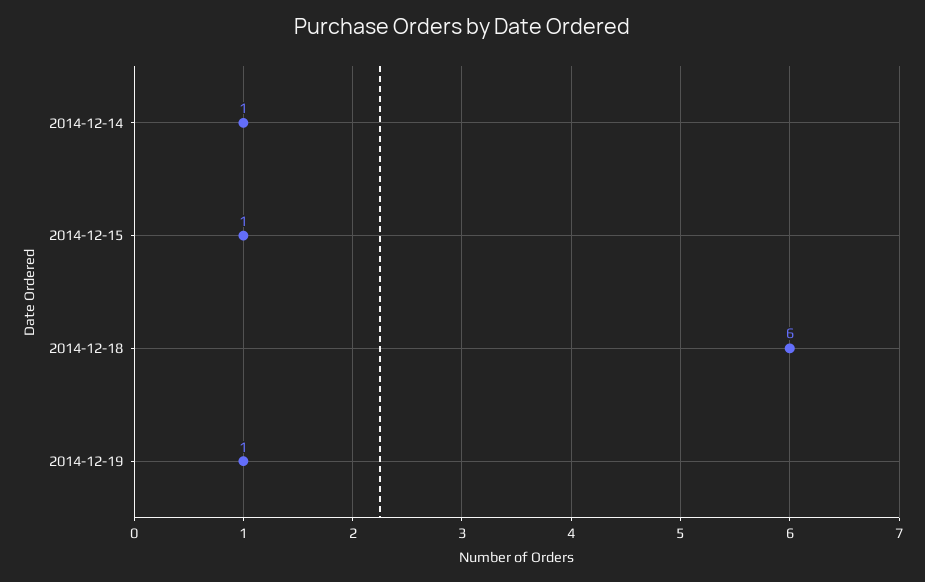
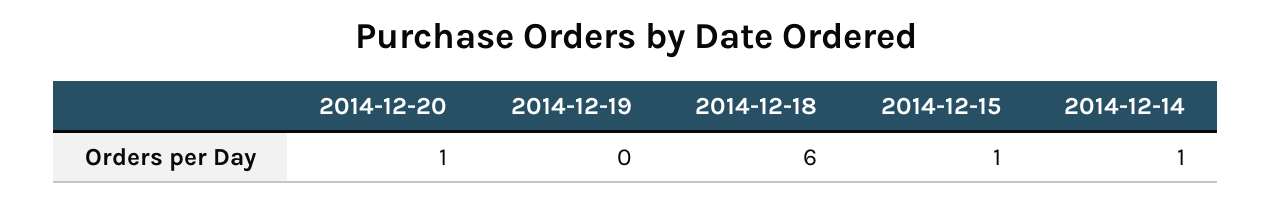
2014-12-19: 1 -> 0
2014-12-20: none -> 1

